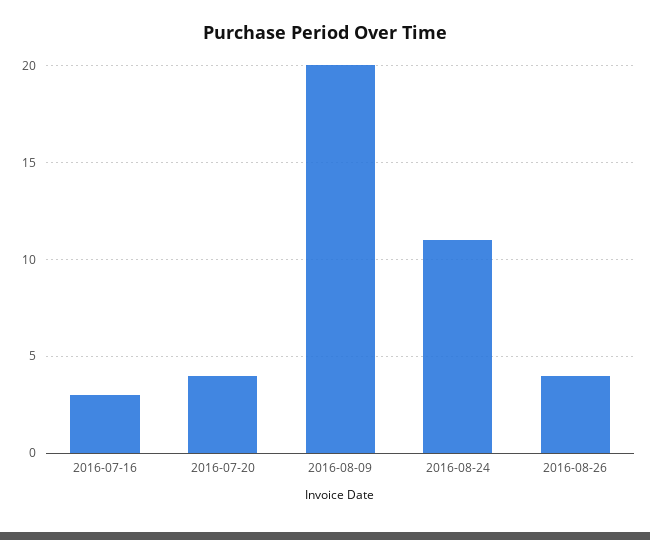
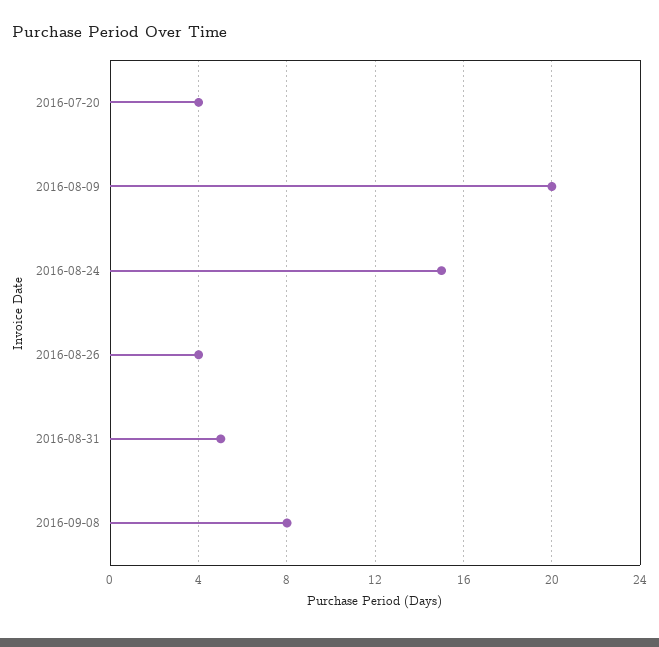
2016-07-16: 3 -> none
2016-08-24: 11 -> 15
2016-08-31: none -> 5
2016-09-08: none -> 8

